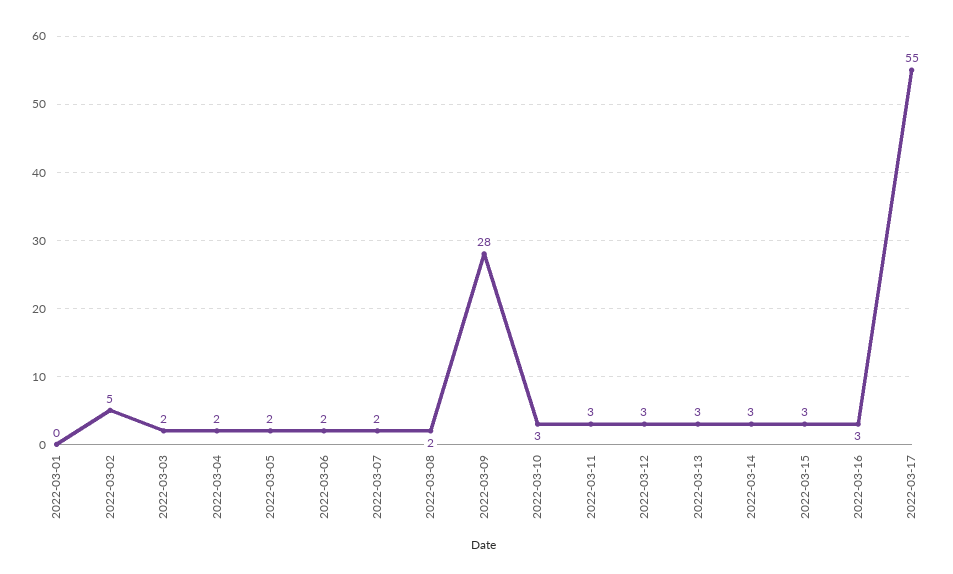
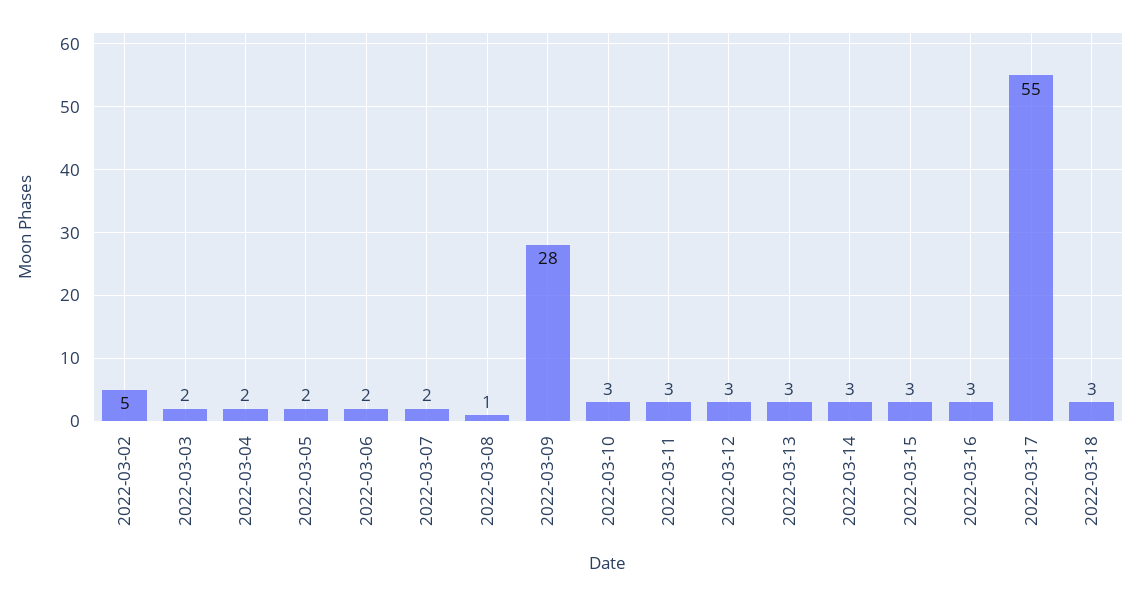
2022-03-01: 0 -> none
2022-03-08: 2 -> 1
2022-03-18: none -> 3

